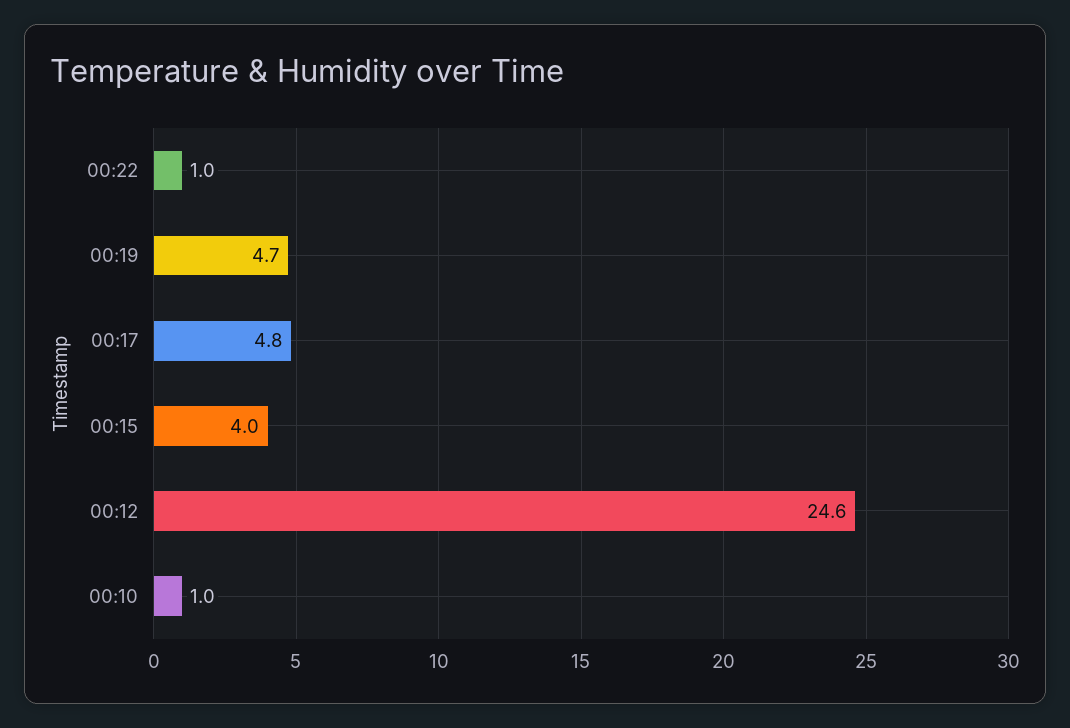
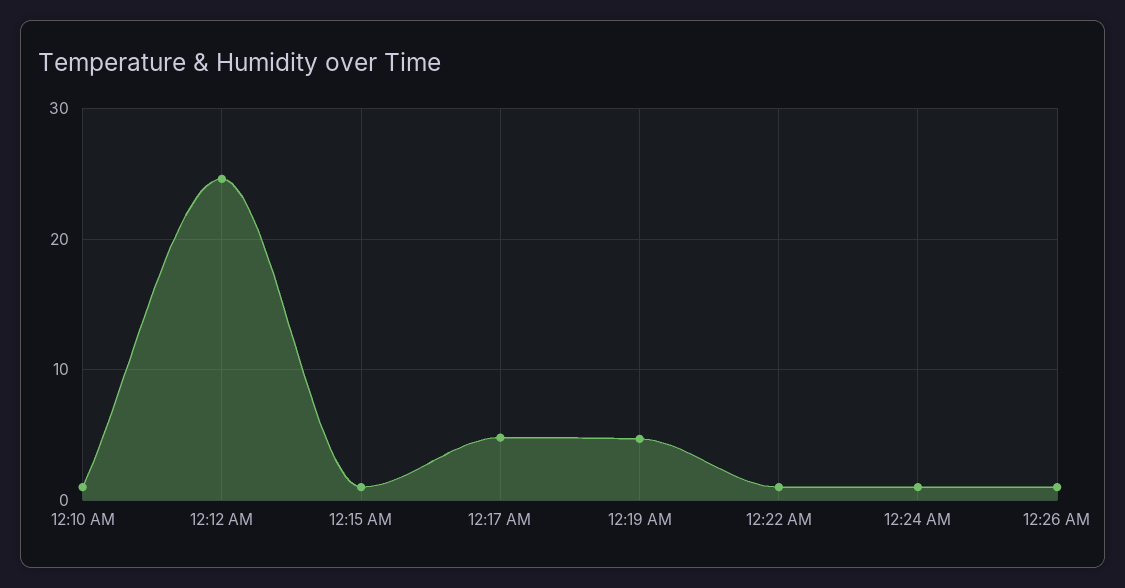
00:15: 4 -> 1
12:24 AM: none -> 1
12:26 AM: none -> 1

